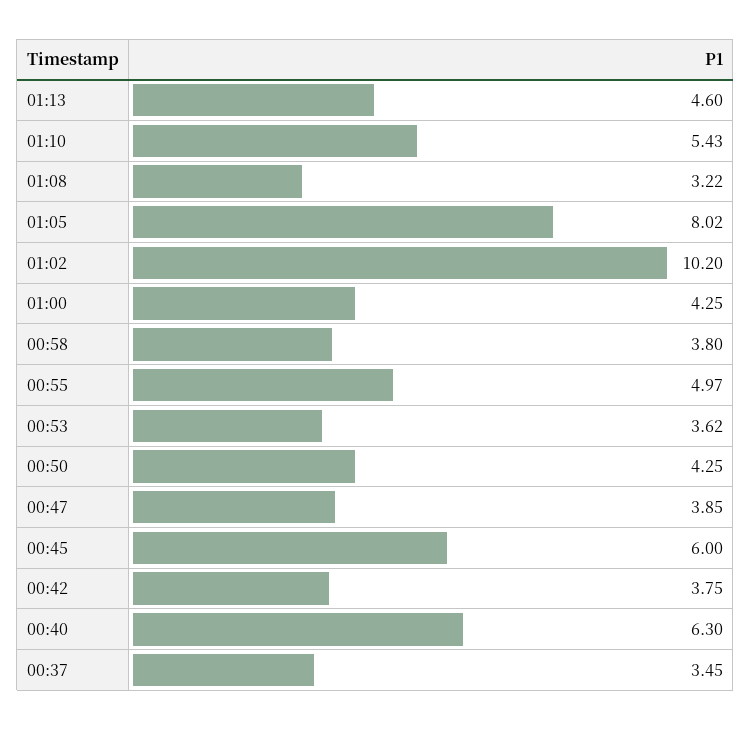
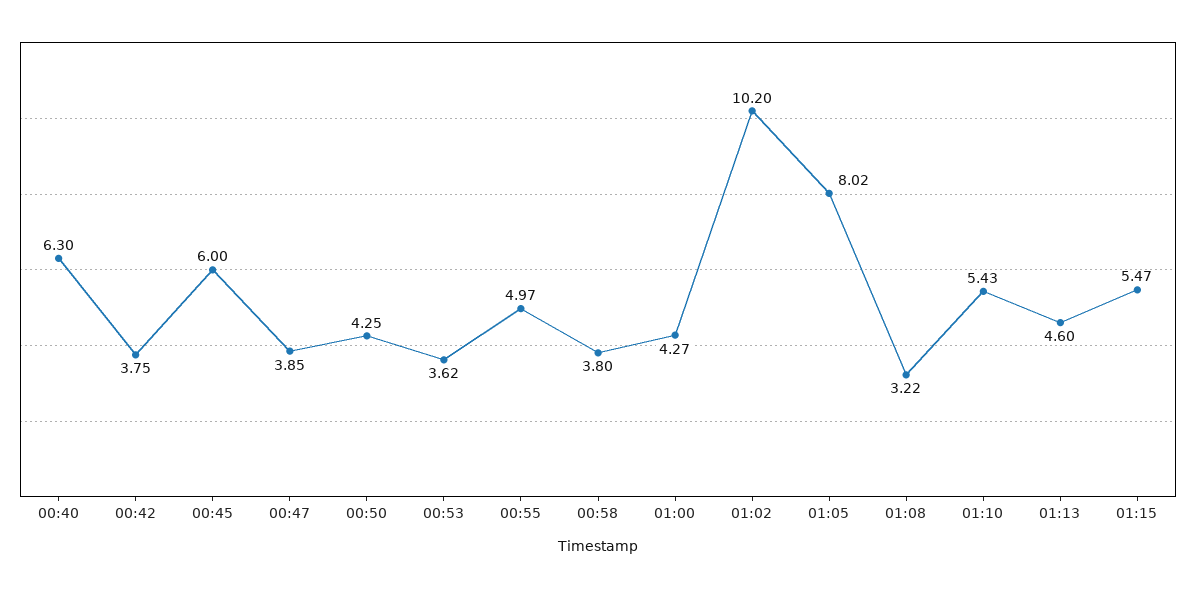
01:00: 4.25 -> 4.27
00:37: 3.45 -> none
01:15: none -> 5.47

